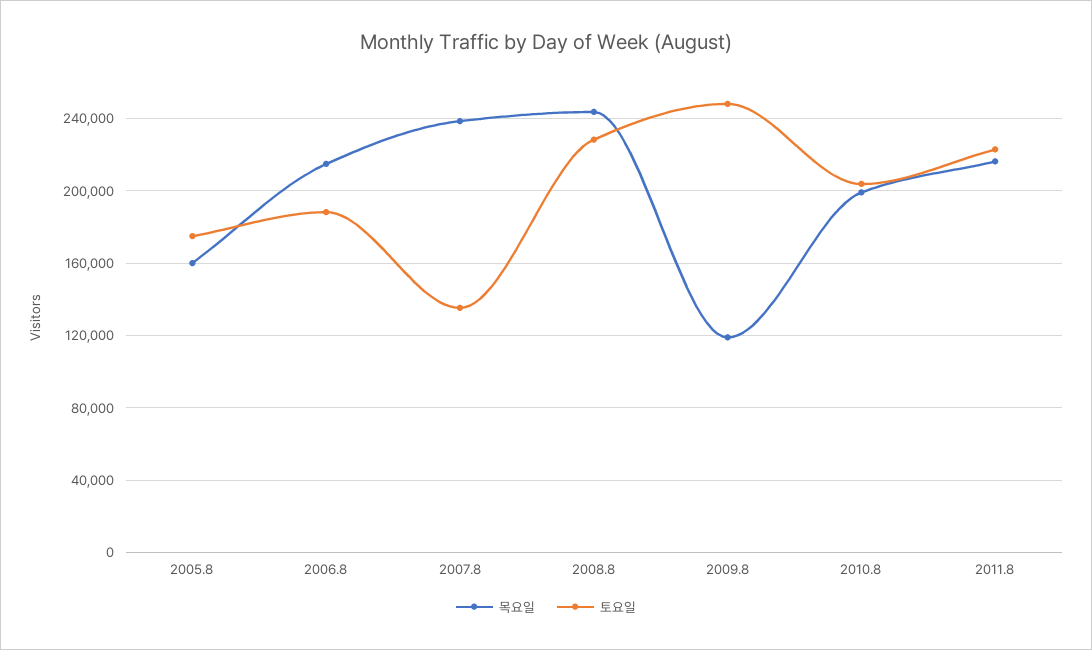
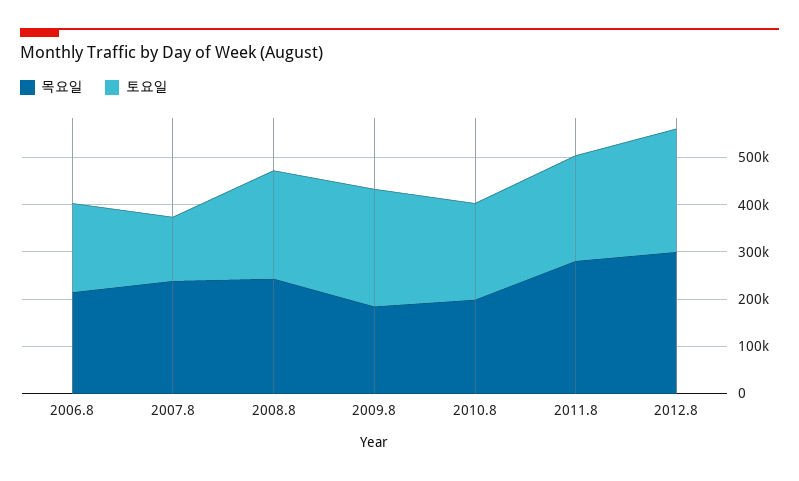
목요일, 2005.8: 160000 -> none
토요일, 2005.8: 175000 -> none
목요일, 2009.8: 120000 -> 180000
목요일, 2011.8: 215000 -> 280000
목요일, 2012.8: none -> 300000
토요일, 2012.8: none -> 260000

